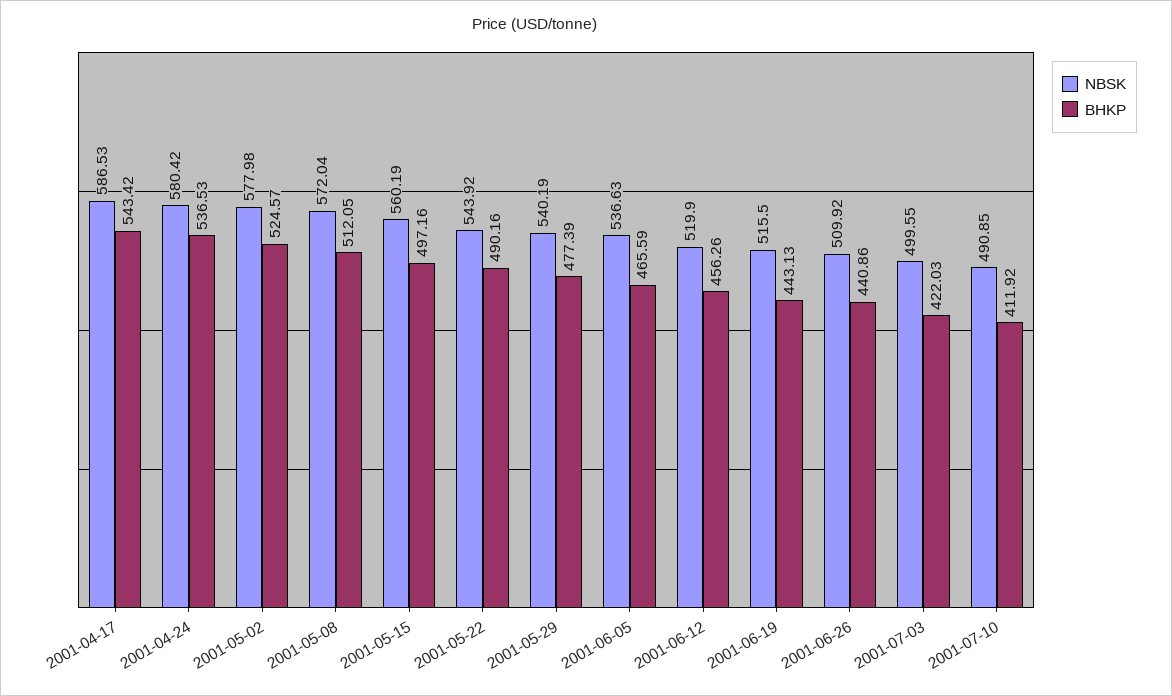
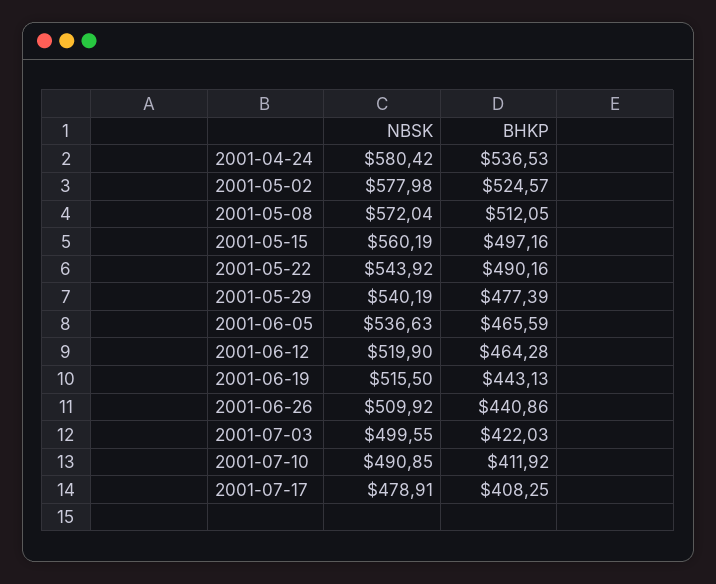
NBSK, 2001-04-17: 586.53 -> none
BHKP, 2001-04-17: 543.42 -> none
BHKP, 2001-06-12: 456.26 -> 464.28
NBSK, 2001-07-17: none -> 478.91
BHKP, 2001-07-17: none -> 408.25

